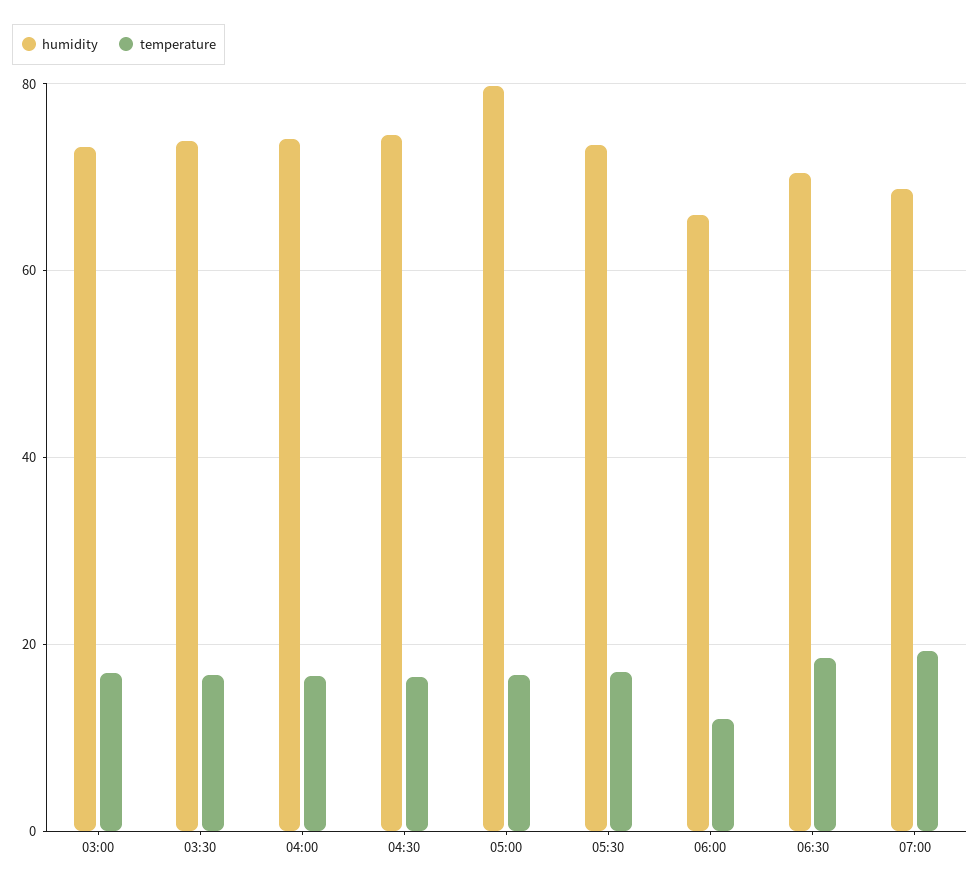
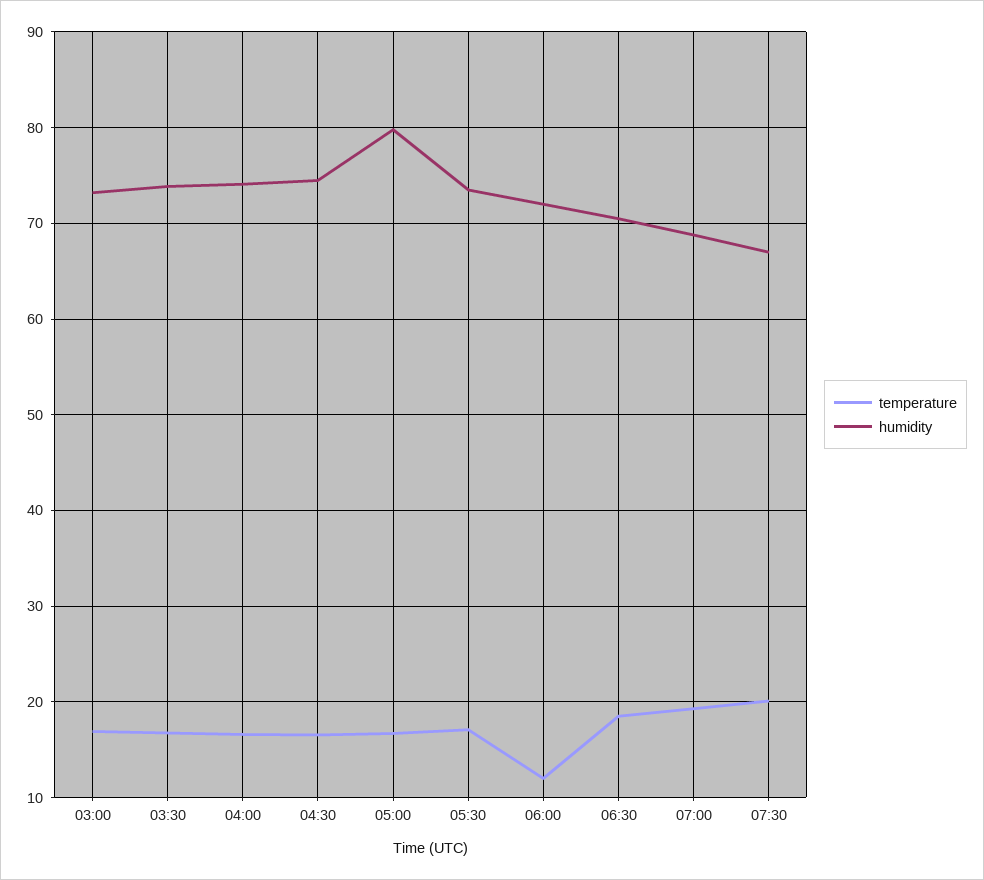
humidity, 06:00: 66 -> 72
temperature, 07:30: none -> 20
humidity, 07:30: none -> 67

